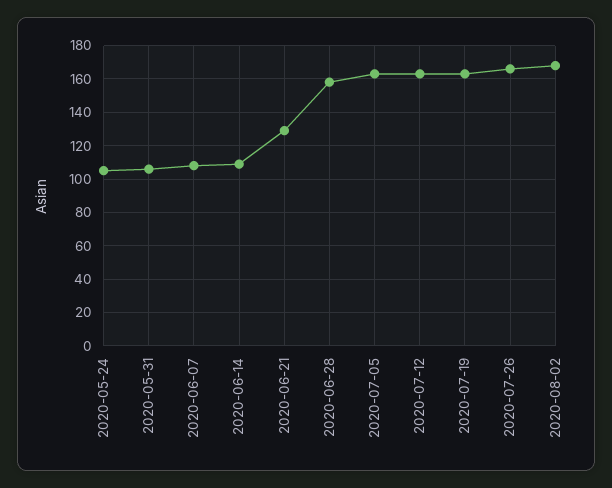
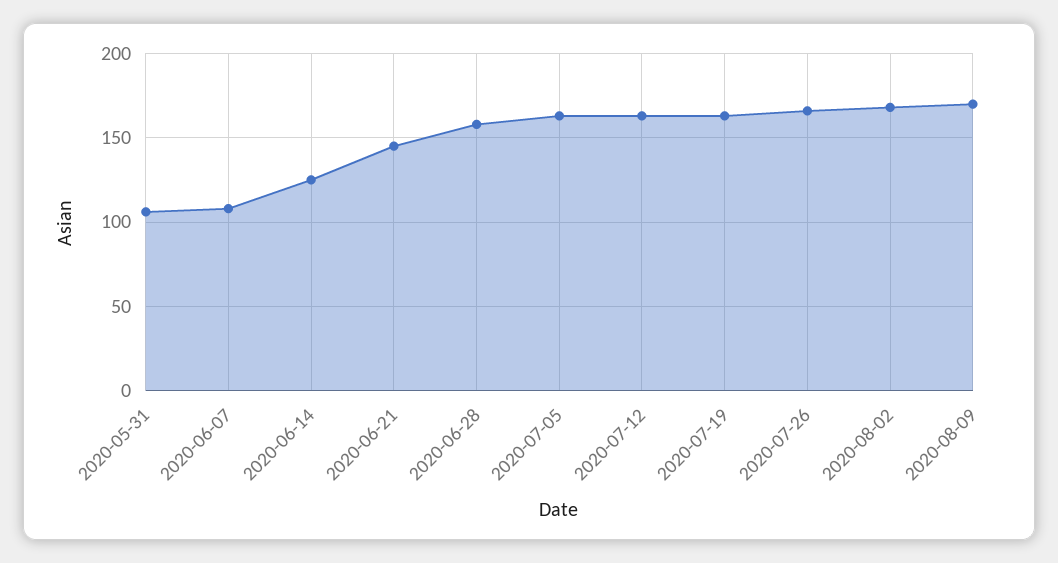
2020-05-24: 105 -> none
2020-06-14: 110 -> 125
2020-06-21: 130 -> 145
2020-08-09: none -> 170

